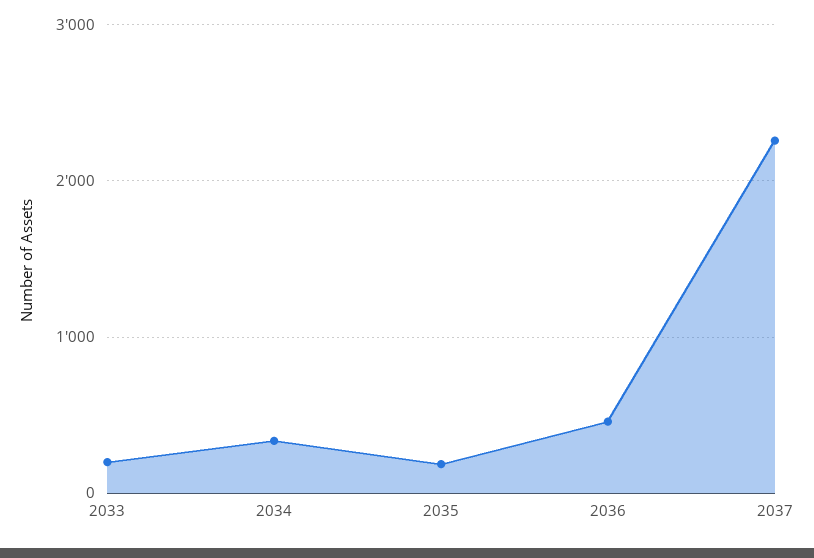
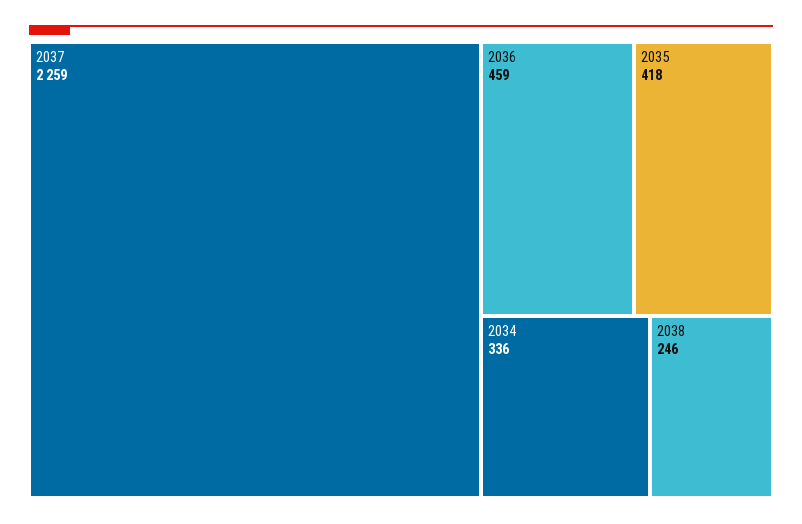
2033: 200 -> none
2035: 200 -> 418
2038: none -> 246

